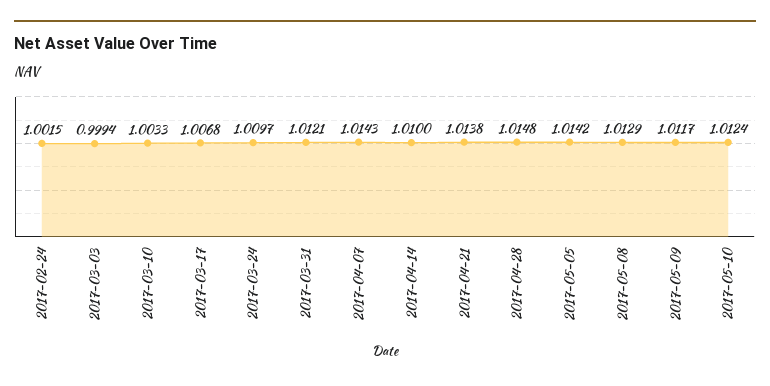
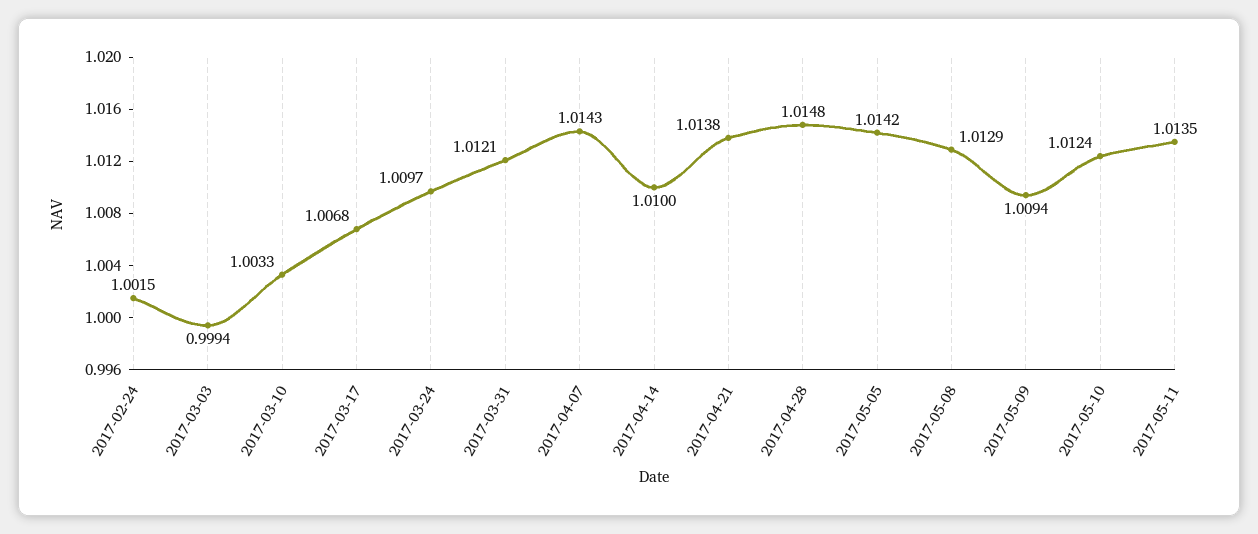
2017-05-09: 1.0117 -> 1.0094
2017-05-11: none -> 1.0135

